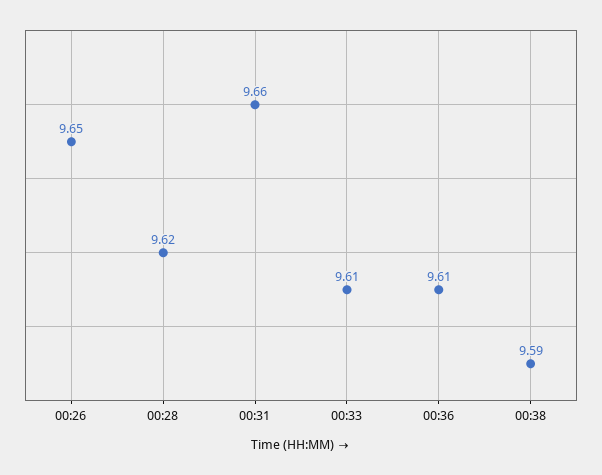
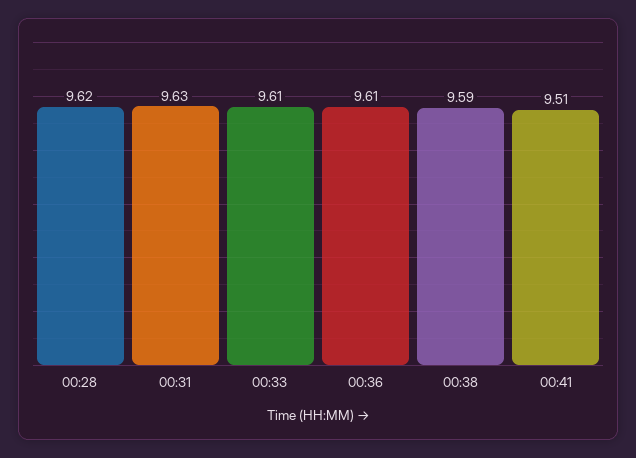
00:26: 9.65 -> none
00:31: 9.66 -> 9.63
00:41: none -> 9.51

